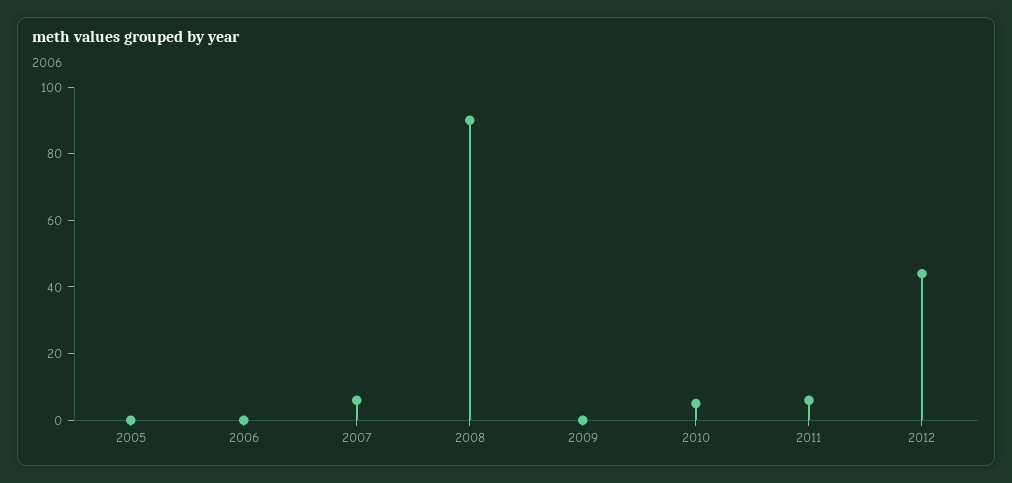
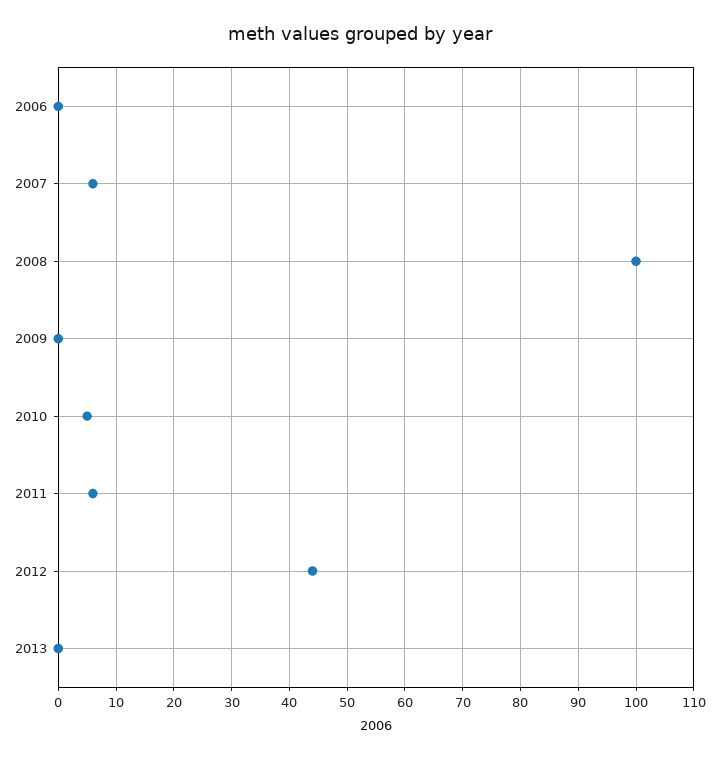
2005: 0 -> none
2008: 90 -> 100
2013: none -> 0

